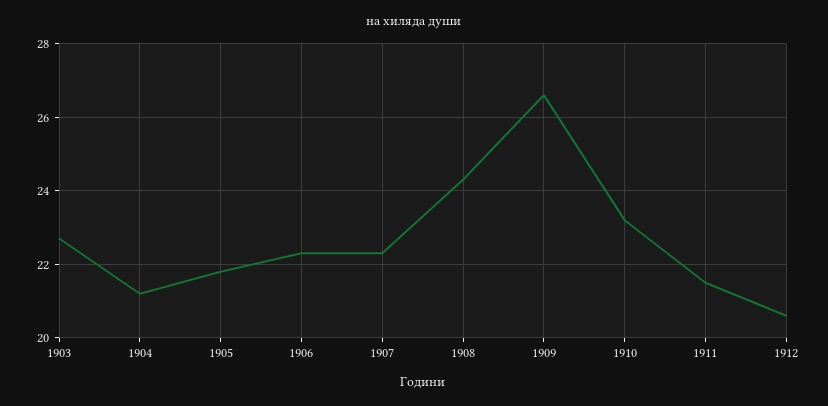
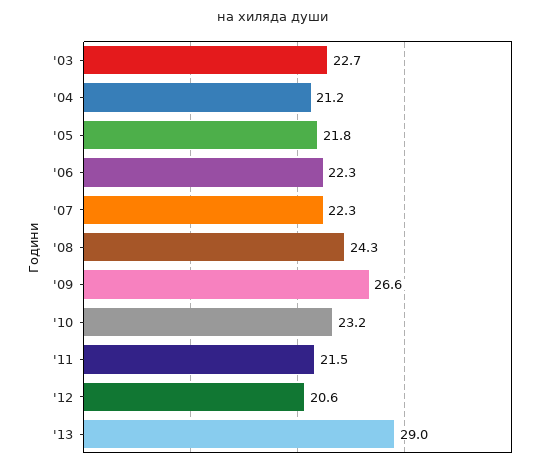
'13: none -> 29

